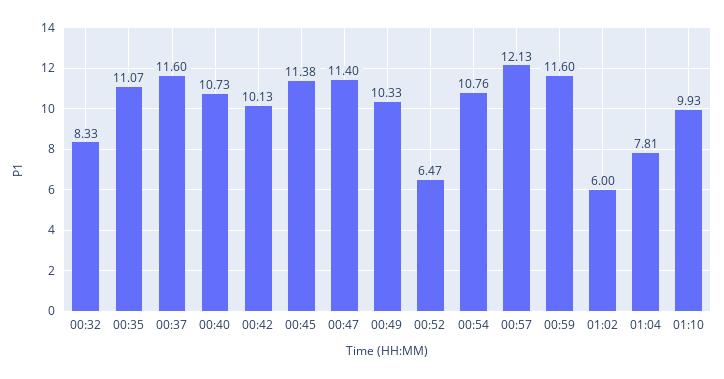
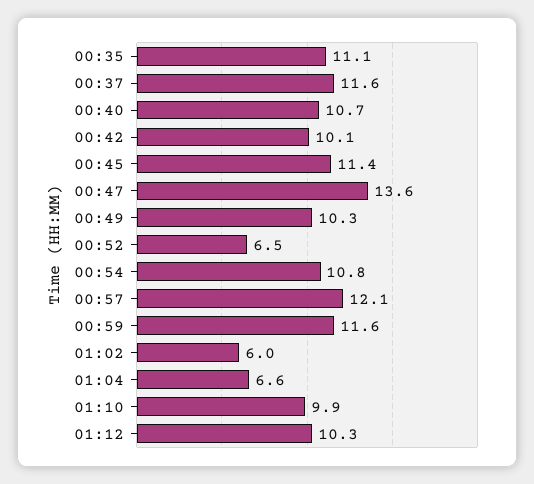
00:32: 8.33 -> none
00:47: 11.4 -> 13.6
01:04: 7.81 -> 6.6
01:12: none -> 10.3

